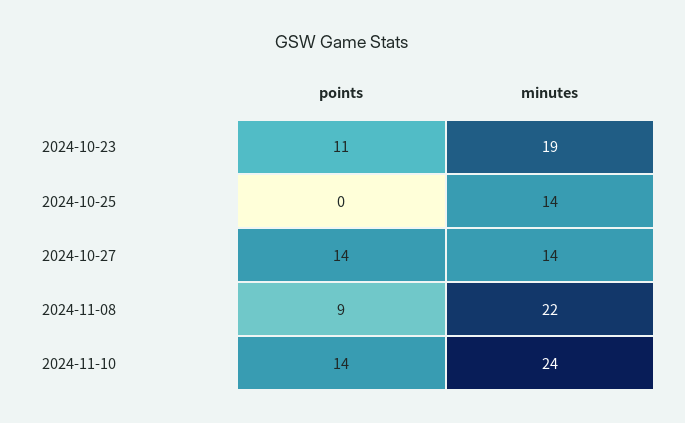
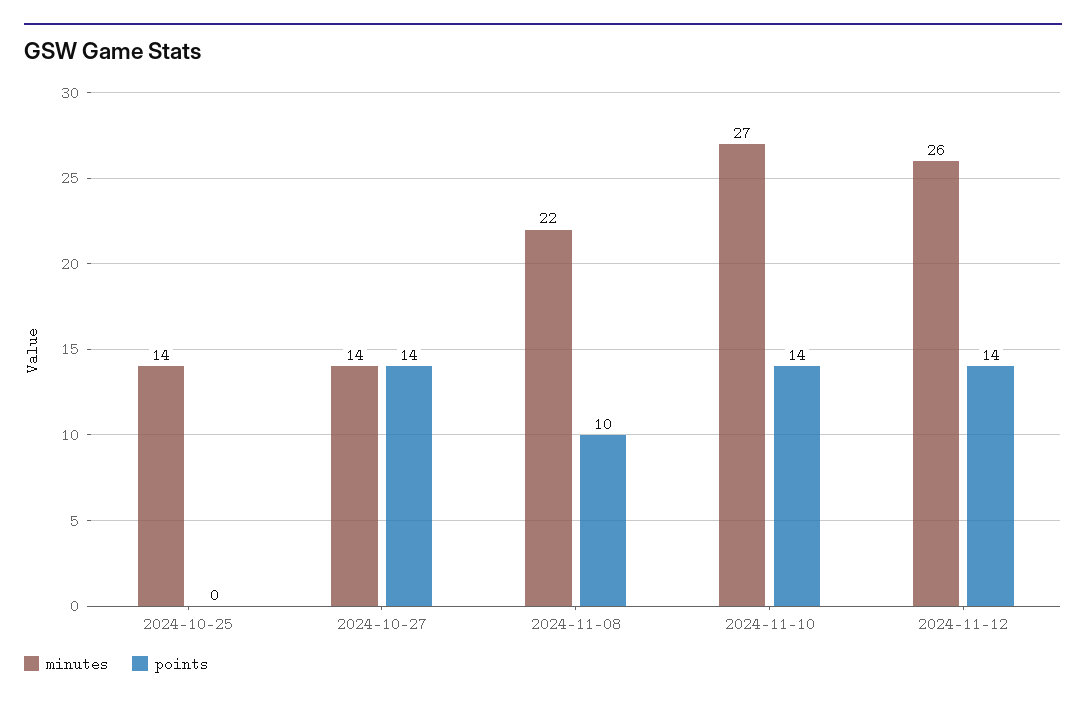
points, 2024-10-23: 11 -> none
minutes, 2024-10-23: 19 -> none
points, 2024-11-08: 9 -> 10
minutes, 2024-11-10: 24 -> 27
minutes, 2024-11-12: none -> 26
points, 2024-11-12: none -> 14

